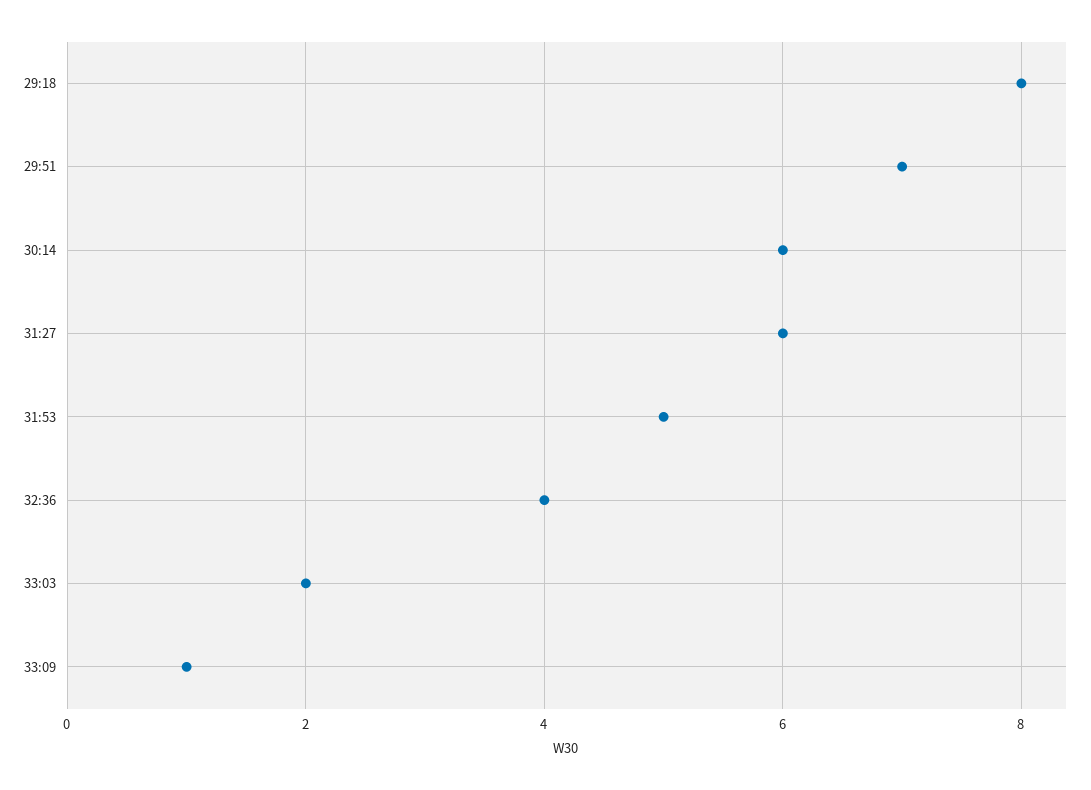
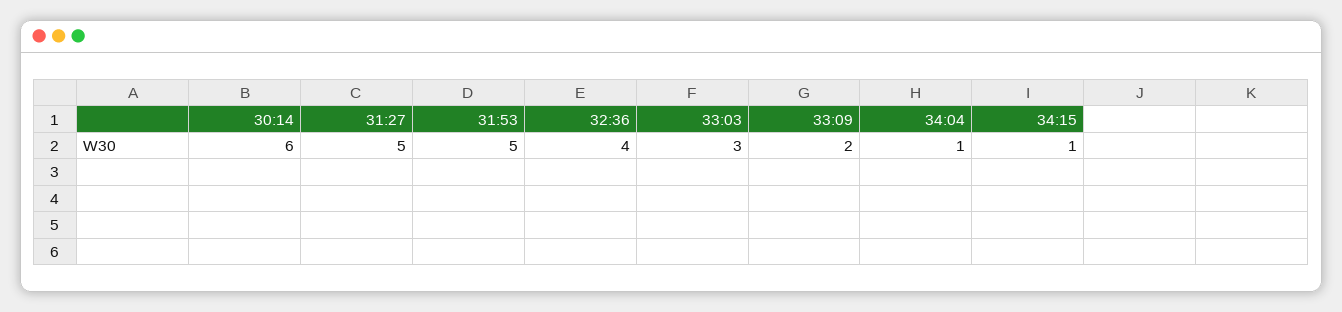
29:18: 8 -> none
29:51: 7 -> none
31:27: 6 -> 5
33:03: 2 -> 3
33:09: 1 -> 2
34:04: none -> 1
34:15: none -> 1

